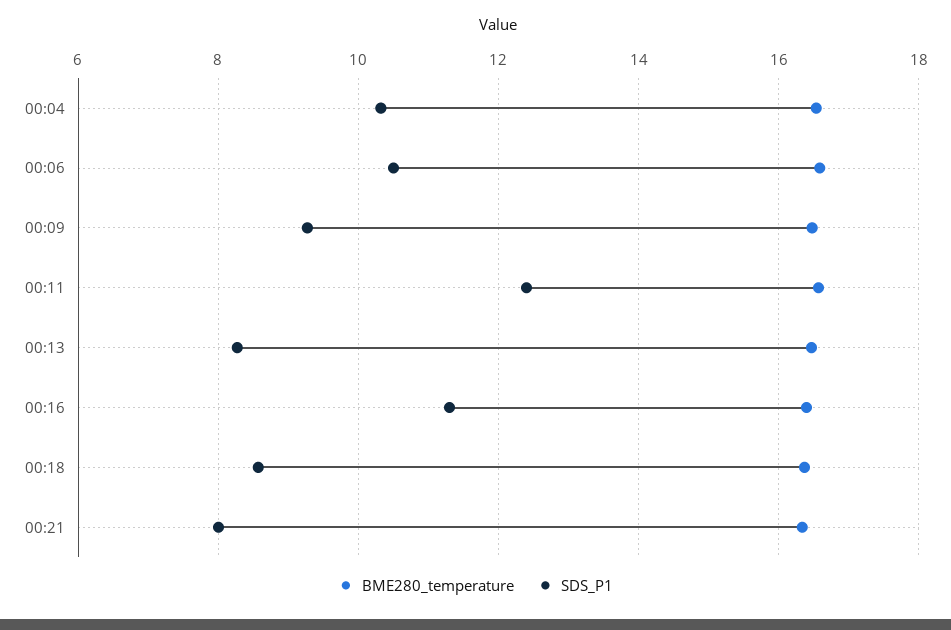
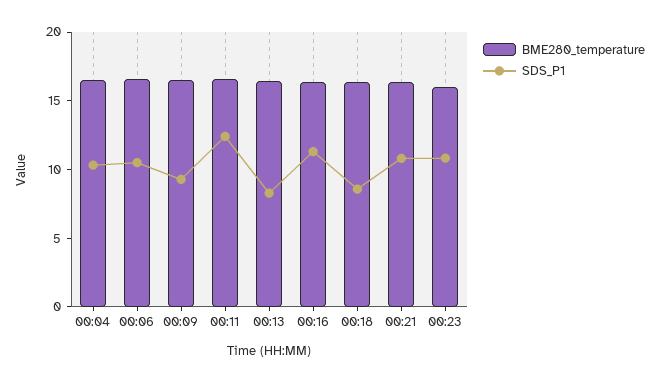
SDS_P1, 00:21: 8 -> 11
BME280_temperature, 00:23: none -> 16
SDS_P1, 00:23: none -> 11

